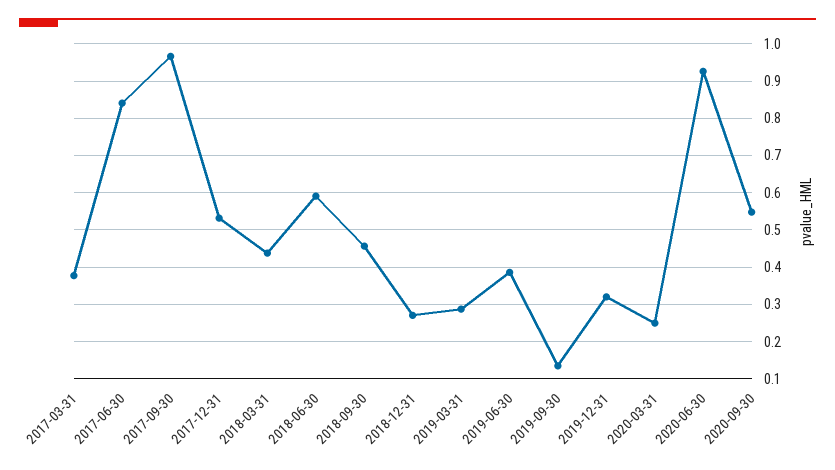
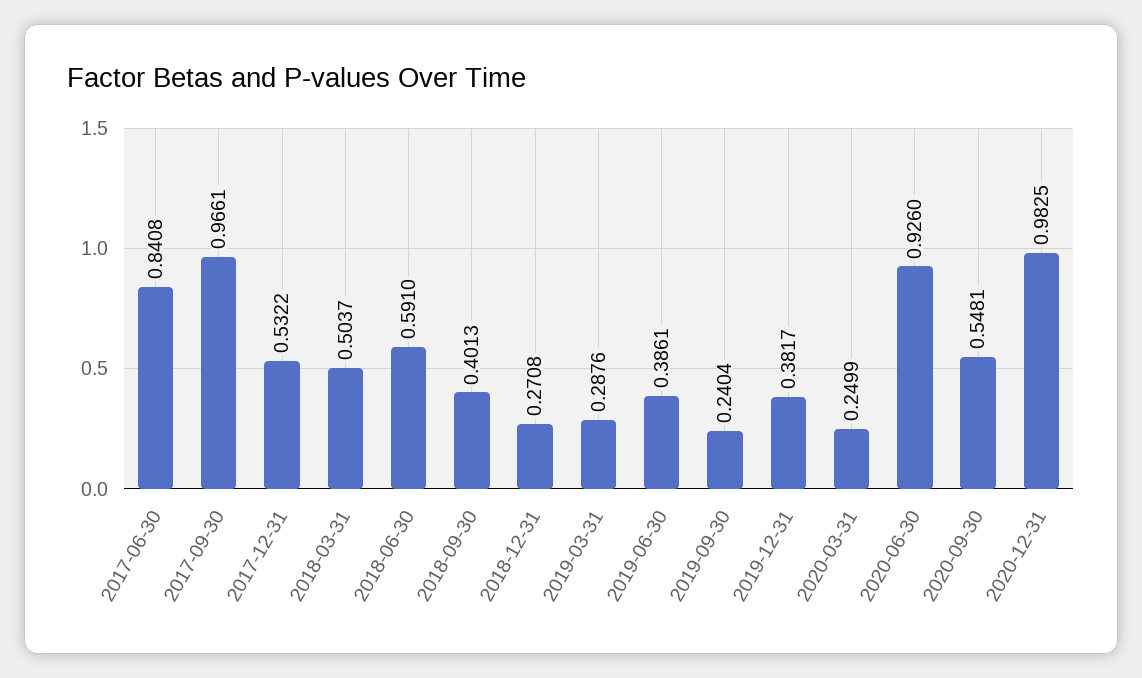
2017-03-31: 0.38 -> none
2018-03-31: 0.44 -> 0.5037
2018-09-30: 0.46 -> 0.4013
2019-09-30: 0.14 -> 0.2404
2019-12-31: 0.32 -> 0.3817
2020-12-31: none -> 0.9825

